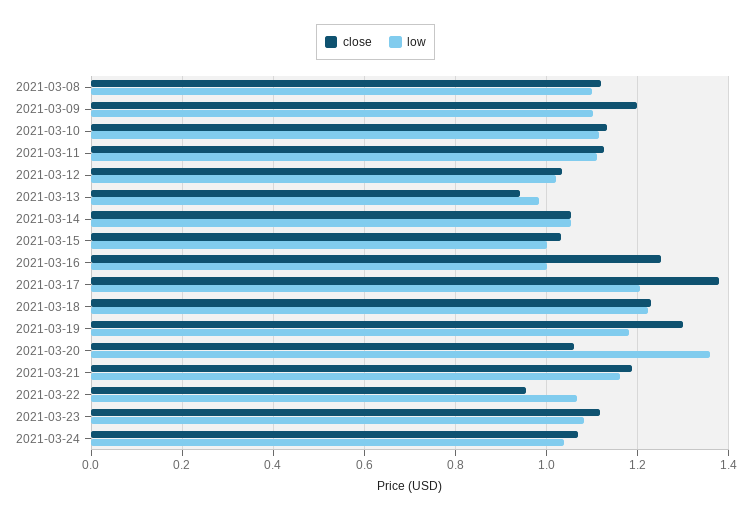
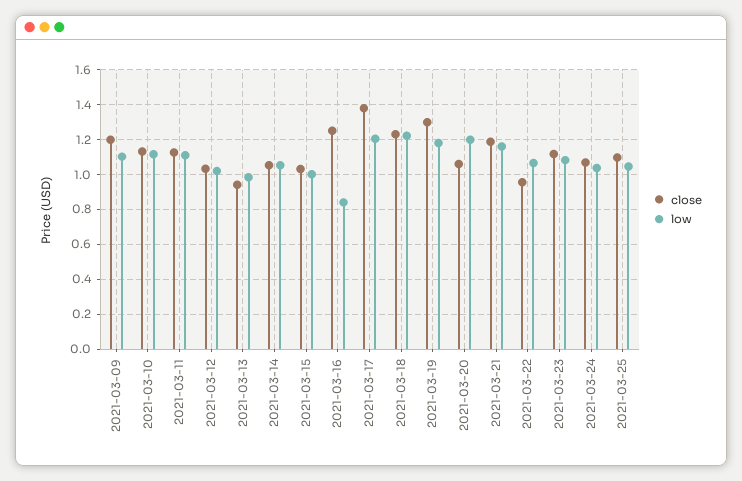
close, 2021-03-08: 1.12 -> none
low, 2021-03-08: 1.1 -> none
low, 2021-03-16: 1 -> 0.85
low, 2021-03-20: 1.36 -> 1.2
close, 2021-03-25: none -> 1.1
low, 2021-03-25: none -> 1.05

